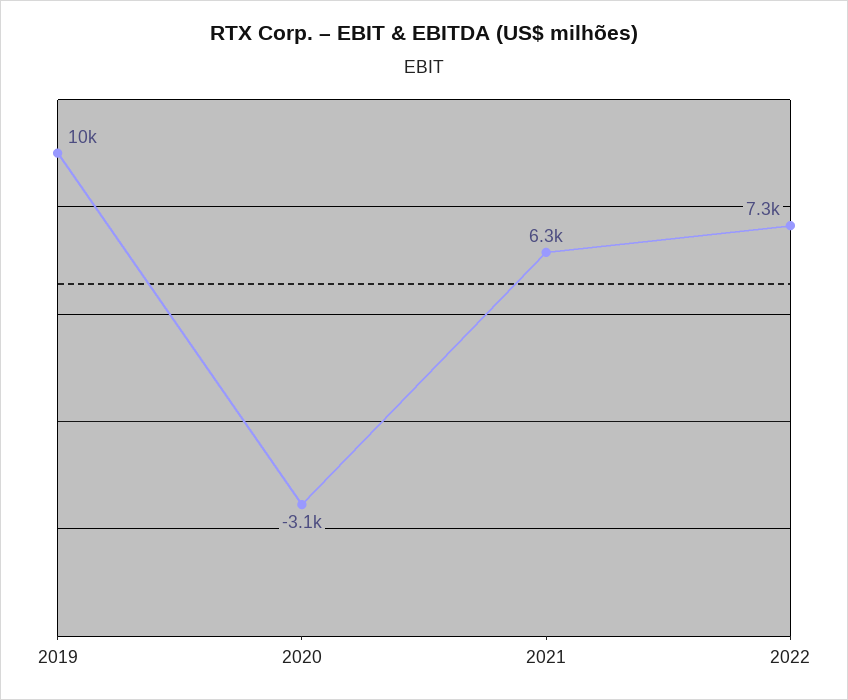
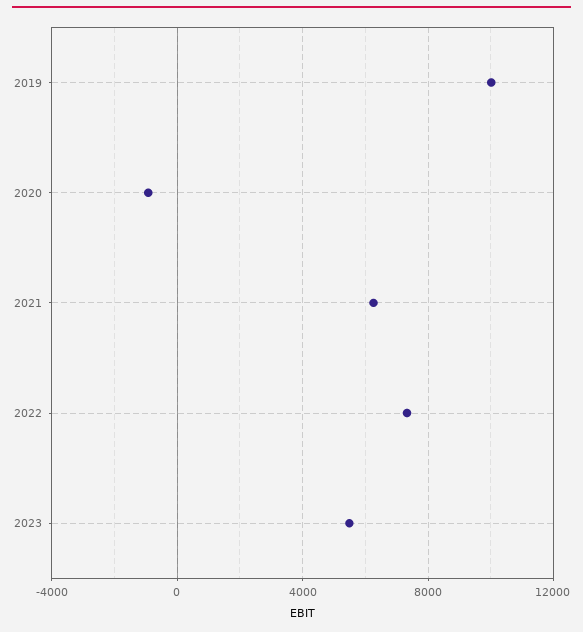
2020: -3100 -> -1000
2023: none -> 5500

